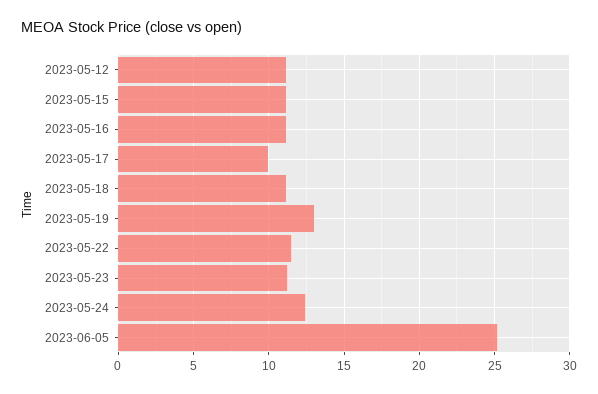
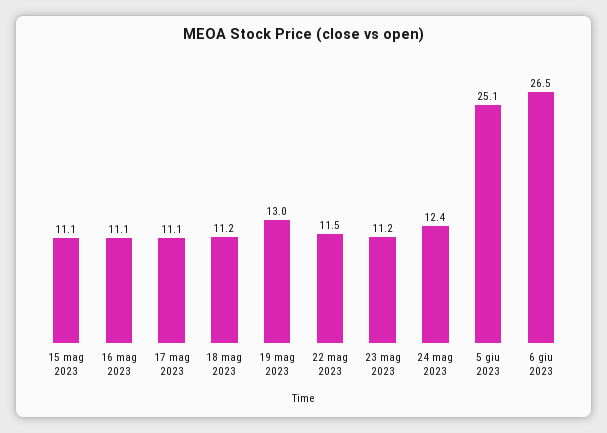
2023-05-12: 11 -> none
2023-05-17: 10 -> 11.1
6 giu 2023: none -> 26.5

